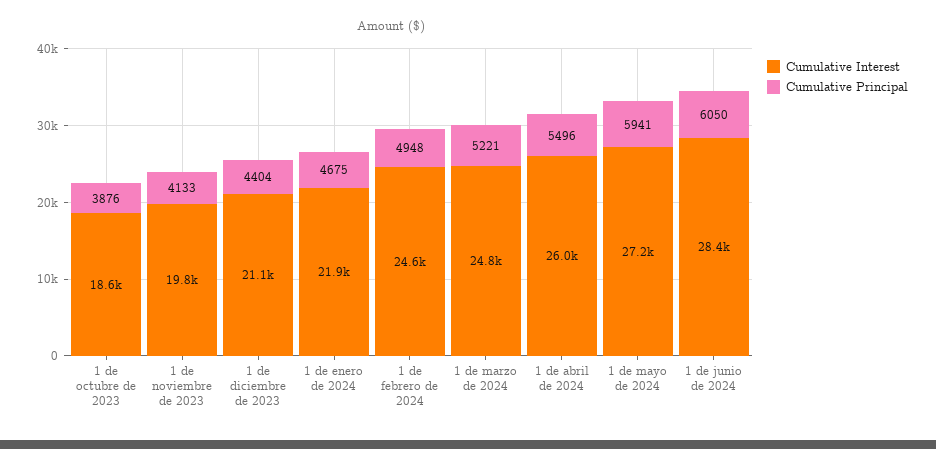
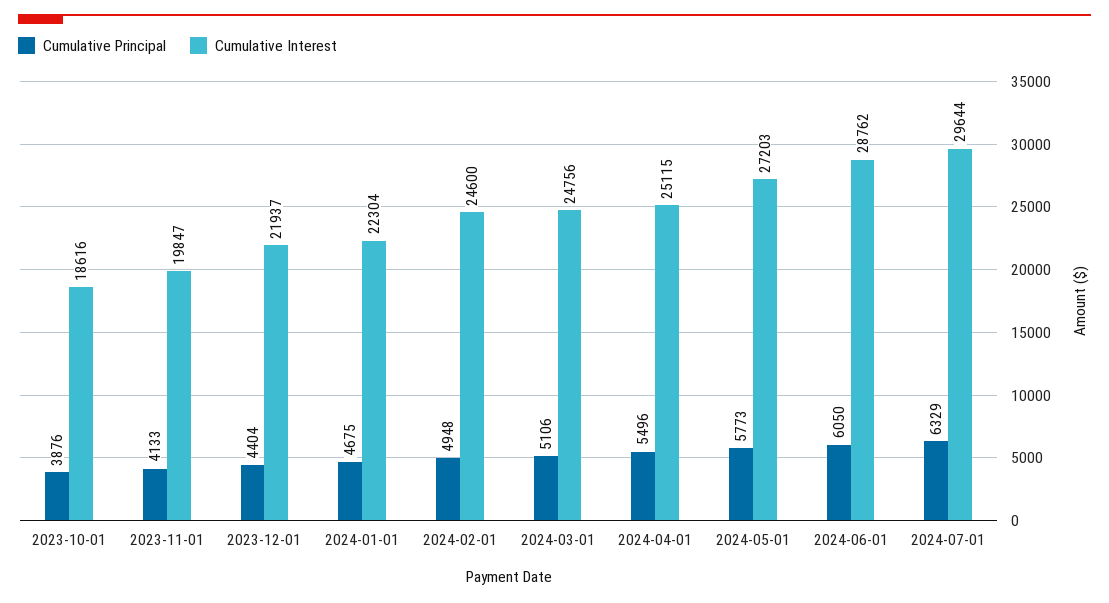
Cumulative Interest, 1 de diciembre de 2023: 21100 -> 21937
Cumulative Interest, 1 de enero de 2024: 21900 -> 22304
Cumulative Principal, 1 de marzo de 2024: 5221 -> 5106
Cumulative Interest, 1 de abril de 2024: 26000 -> 25115
Cumulative Principal, 1 de mayo de 2024: 5941 -> 5773
Cumulative Interest, 1 de junio de 2024: 28400 -> 28762
Cumulative Principal, 2024-07-01: none -> 6329
Cumulative Interest, 2024-07-01: none -> 29644

